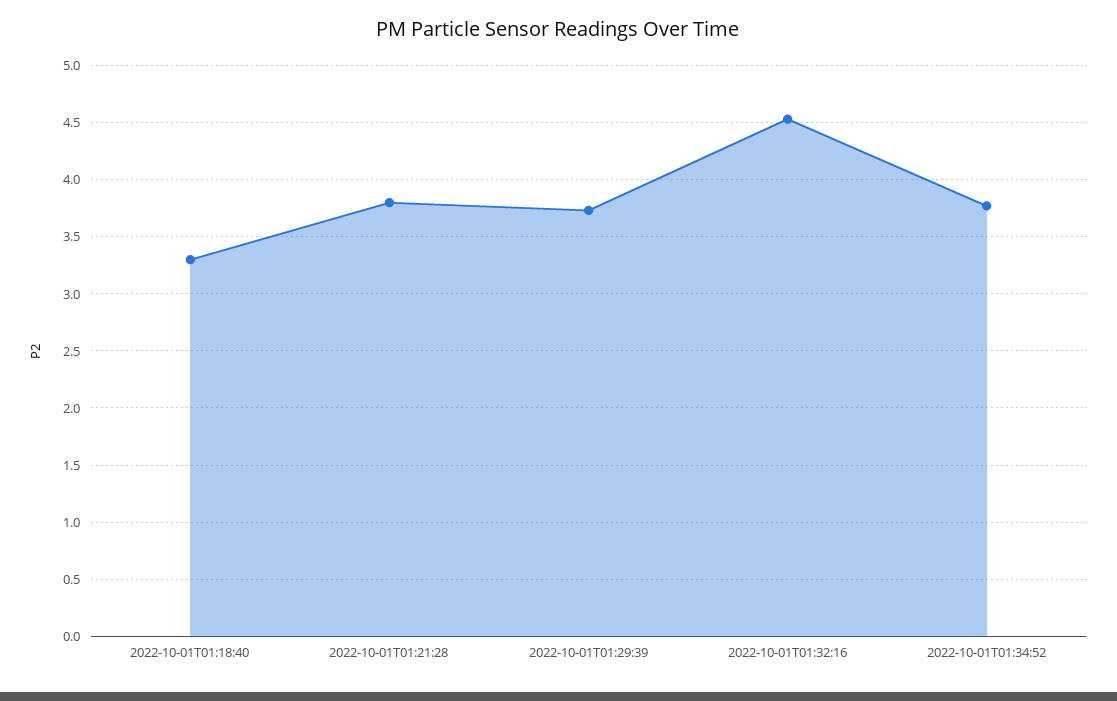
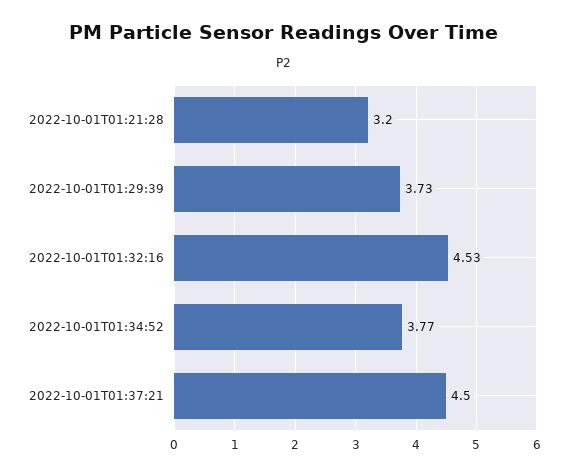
2022-10-01T01:18:40: 3.3 -> none
2022-10-01T01:21:28: 3.8 -> 3.2
2022-10-01T01:37:21: none -> 4.5

